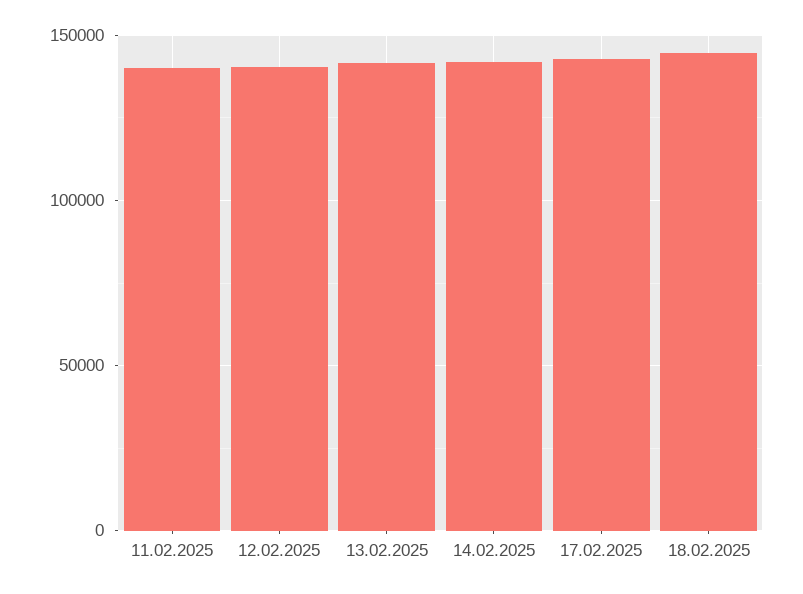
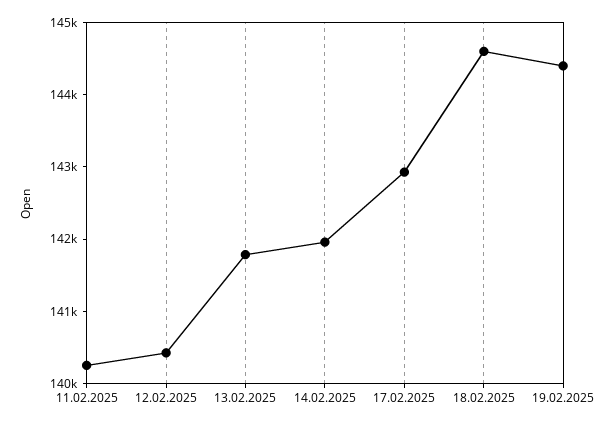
19.02.2025: none -> 144400

